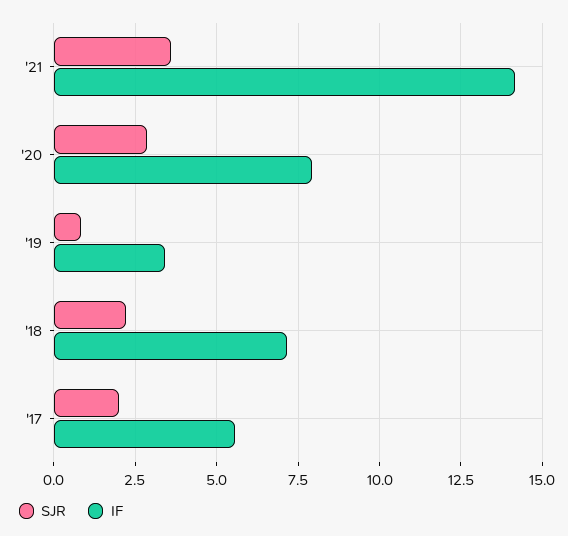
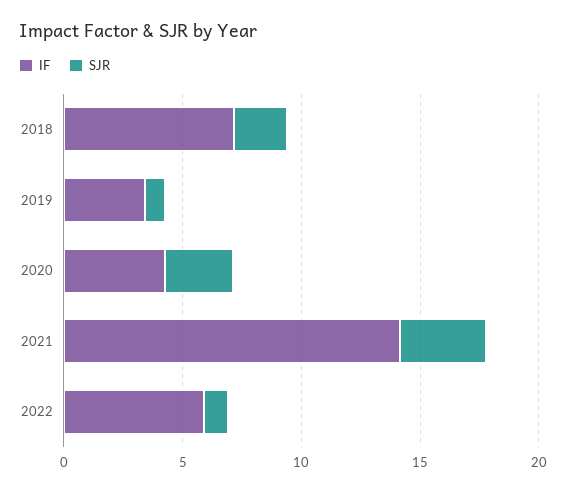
IF, '20: 8 -> 4
SJR, '17: 2 -> none
IF, '17: 5.5 -> none
IF, 2022: none -> 6
SJR, 2022: none -> 1

